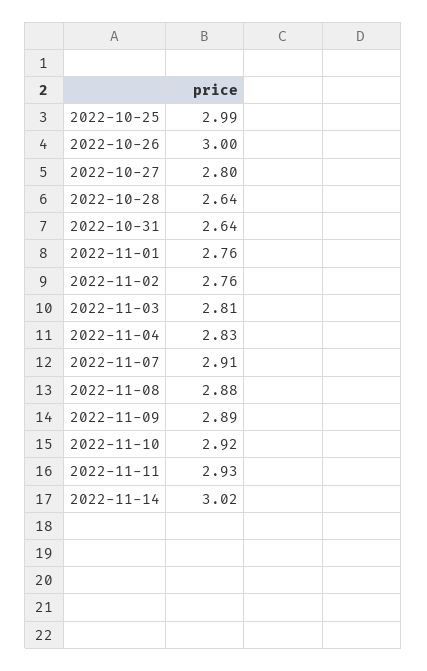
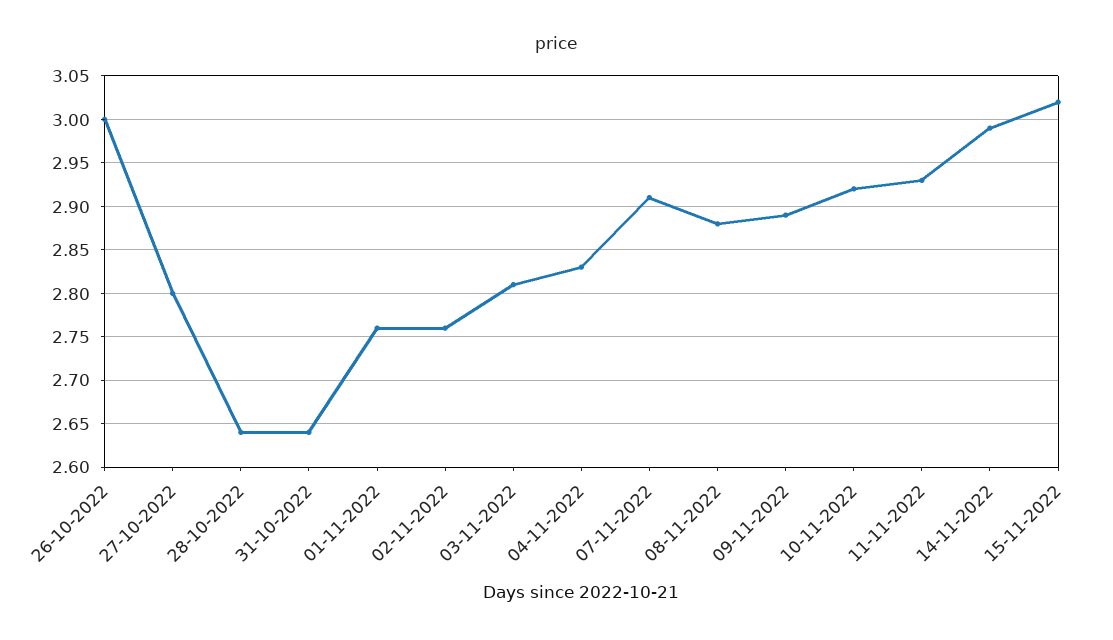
2022-10-25: 2.99 -> none
2022-11-14: 3.02 -> 2.99
15-11-2022: none -> 3.02

